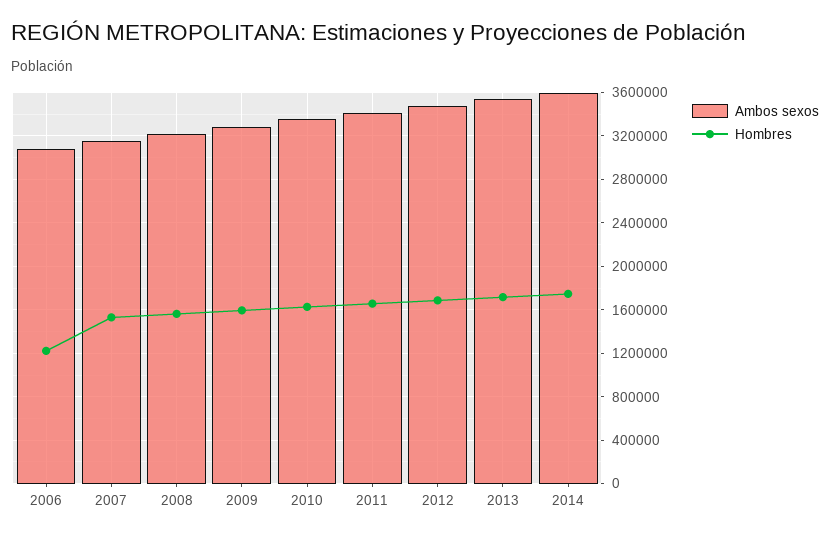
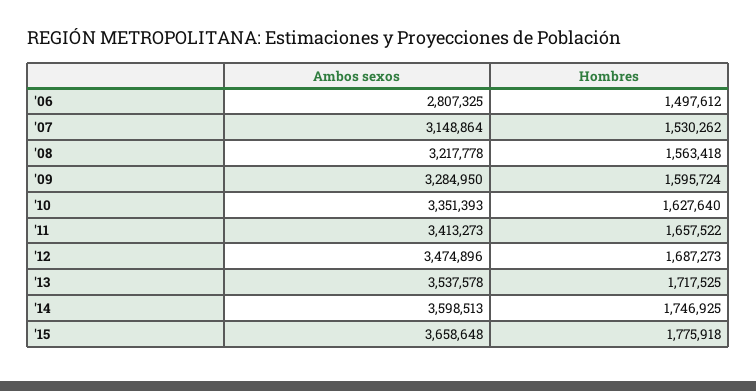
Ambos sexos, 2006: 3100000 -> 2807325
Hombres, 2006: 1200000 -> 1497612
Ambos sexos, '15: none -> 3658648
Hombres, '15: none -> 1775918

